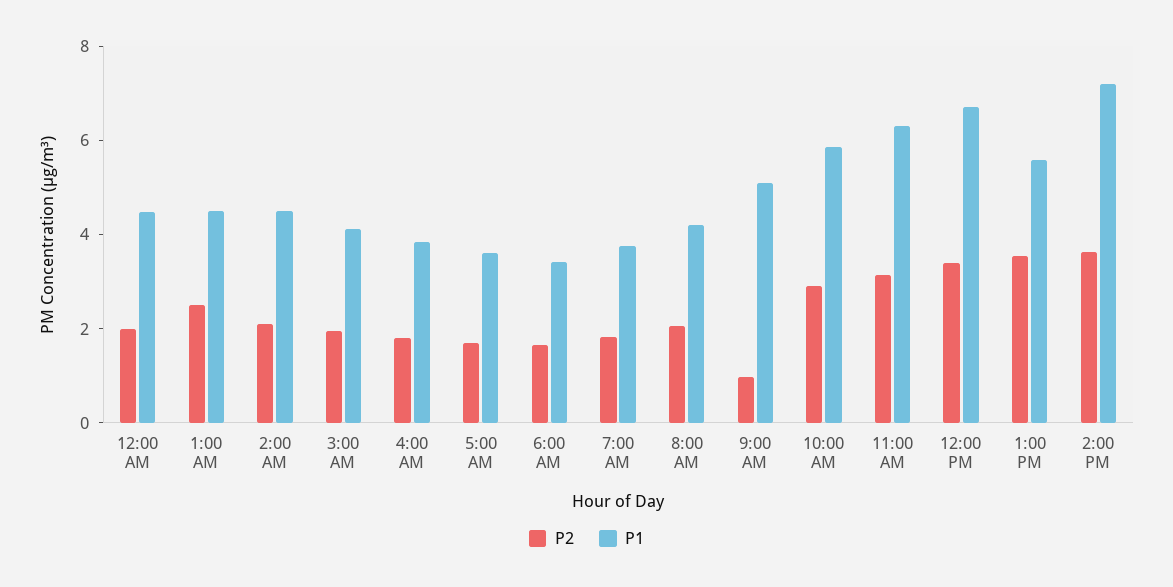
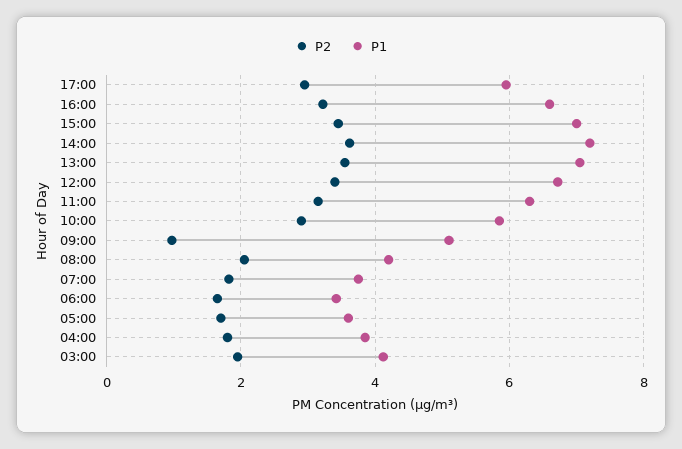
P2, 12:00 AM: 2 -> none
P1, 12:00 AM: 4.5 -> none
P2, 1:00 AM: 2.5 -> none
P1, 1:00 AM: 4.5 -> none
P2, 2:00 AM: 2 -> none
P1, 2:00 AM: 4.5 -> none
P1, 1:00 PM: 5.5 -> 7
P2, 17:00: none -> 3
P1, 17:00: none -> 6
P2, 16:00: none -> 3.2
P1, 16:00: none -> 6.6
P2, 15:00: none -> 3.4
P1, 15:00: none -> 7

